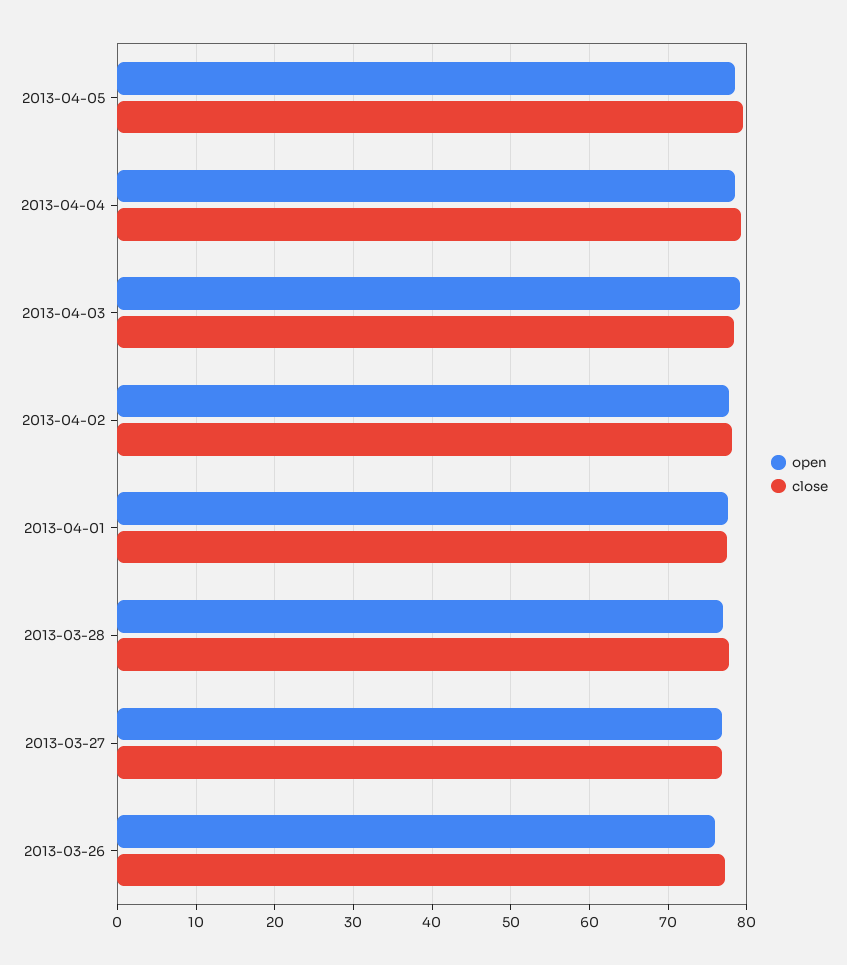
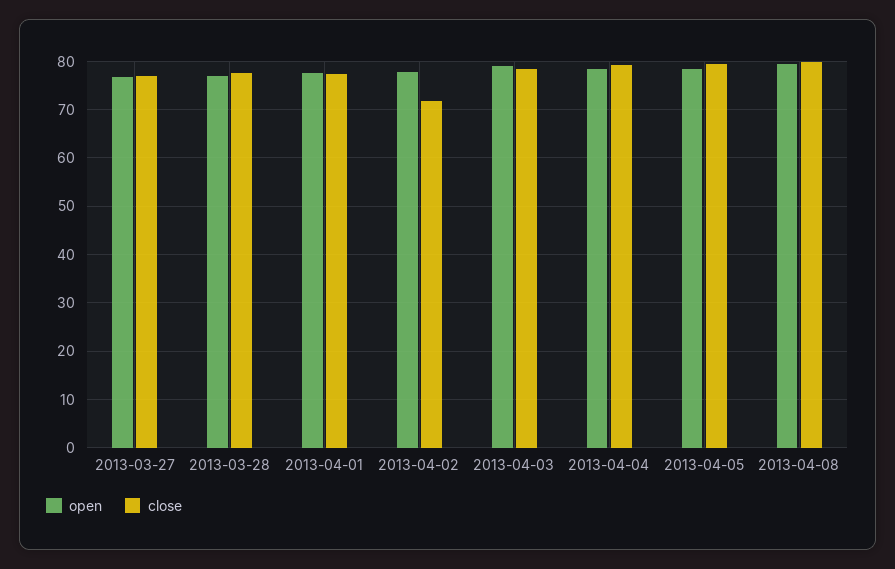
close, 2013-04-02: 78 -> 72
open, 2013-03-26: 76 -> none
close, 2013-03-26: 77 -> none
open, 2013-04-08: none -> 80
close, 2013-04-08: none -> 80

